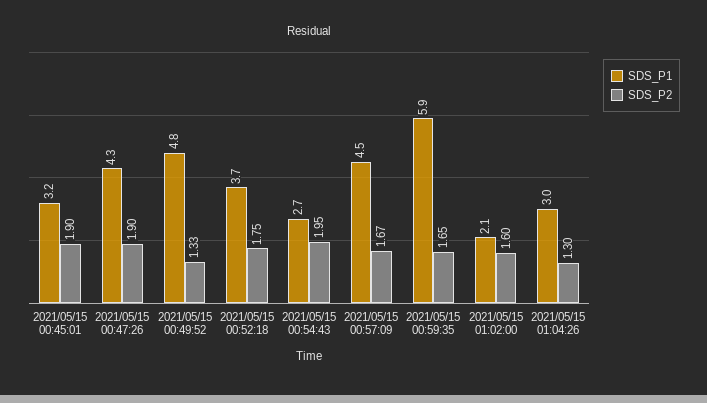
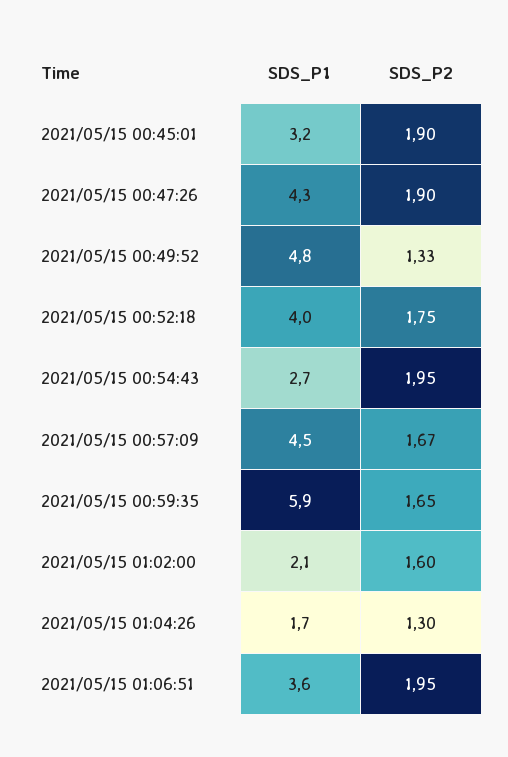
SDS_P1, 2021/05/15 00:52:18: 3.7 -> 4
SDS_P1, 2021/05/15 01:04:26: 3 -> 1.7
SDS_P1, 2021/05/15 01:06:51: none -> 3.6
SDS_P2, 2021/05/15 01:06:51: none -> 1.95

